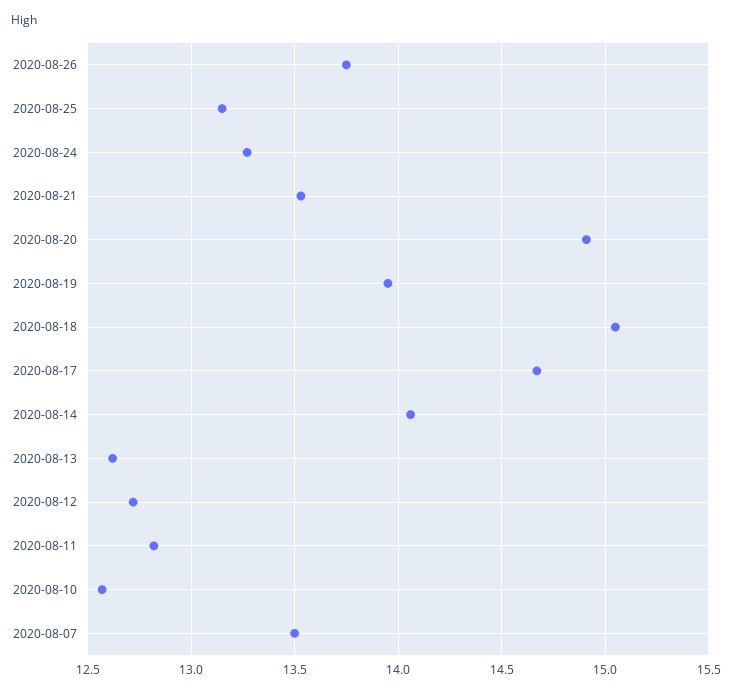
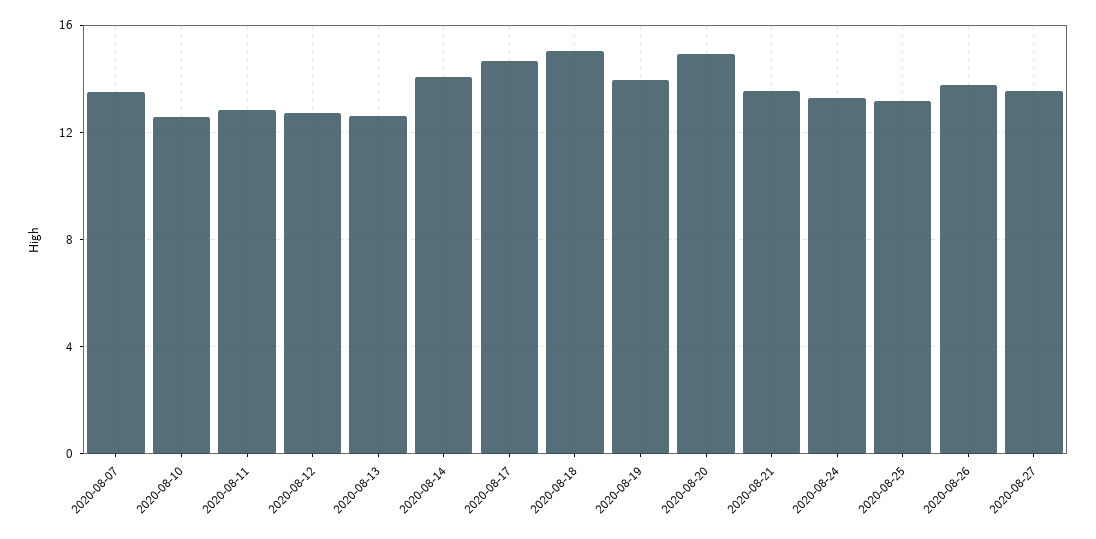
2020-08-27: none -> 13.5

